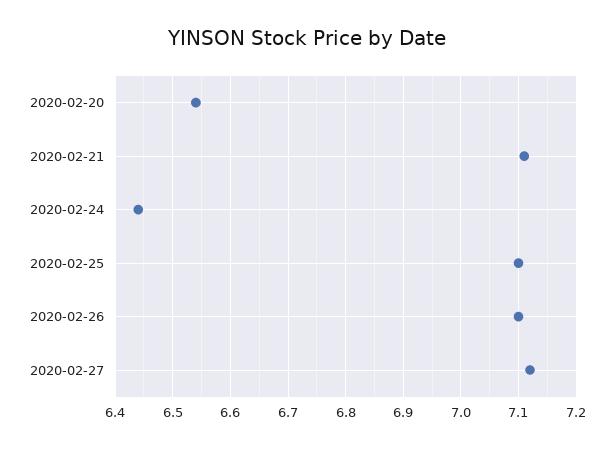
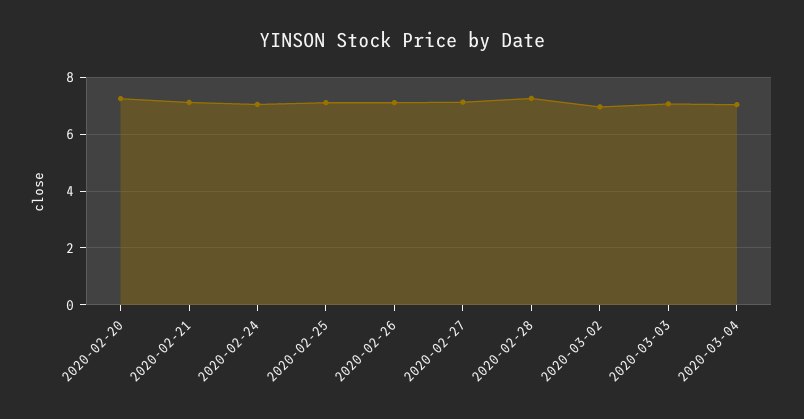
2020-02-20: 6.55 -> 7.25
2020-02-24: 6.45 -> 7
2020-02-28: none -> 7.25
2020-03-02: none -> 7
2020-03-03: none -> 7
2020-03-04: none -> 7

